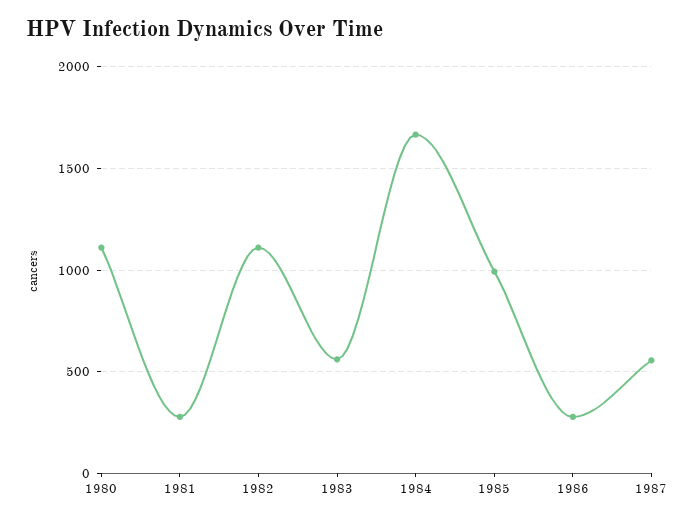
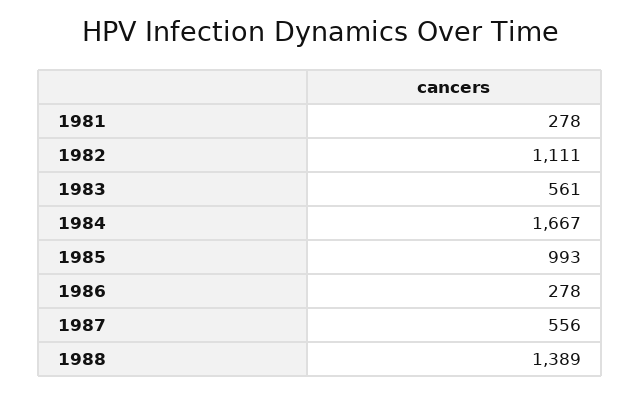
1980: 1100 -> none
1988: none -> 1389

